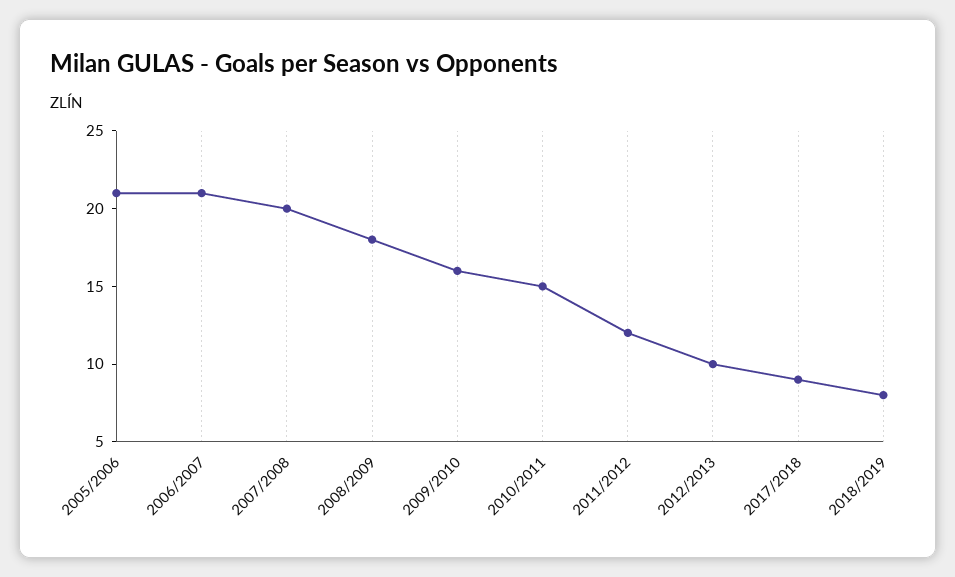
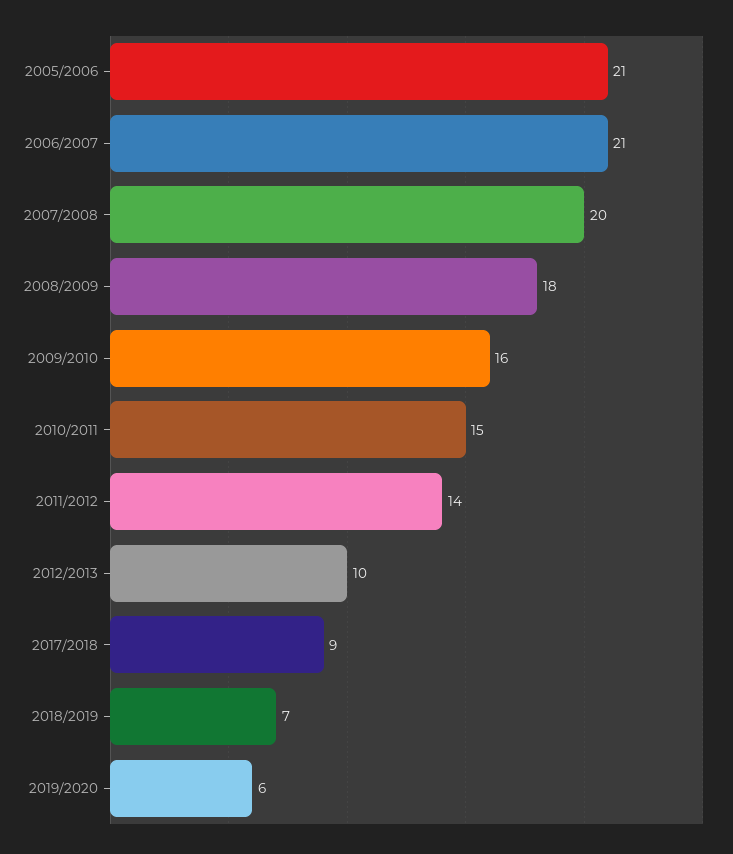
2011/2012: 12 -> 14
2018/2019: 8 -> 7
2019/2020: none -> 6

